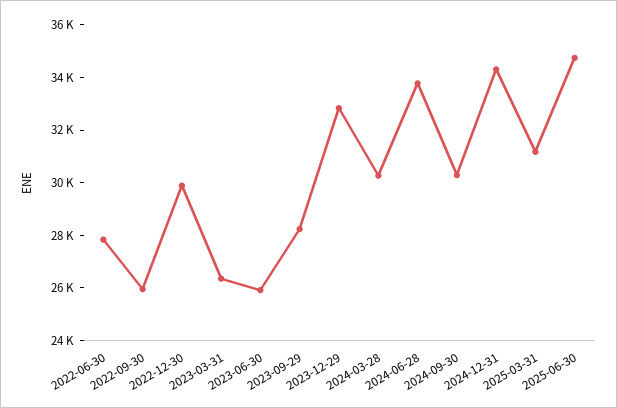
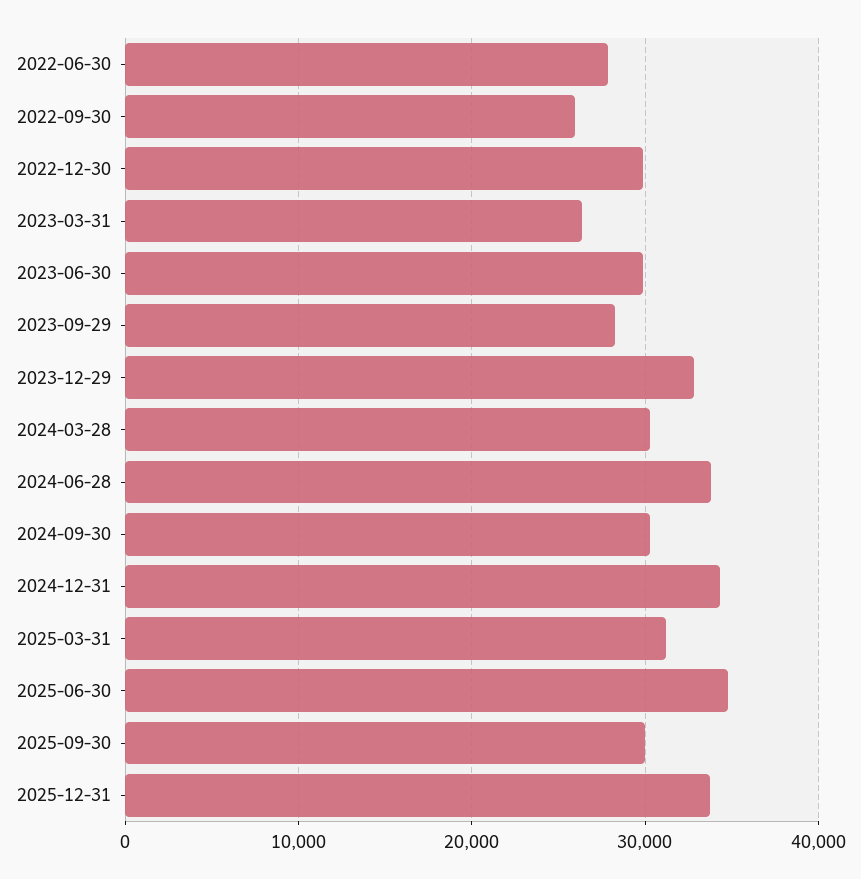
2023-06-30: 26000 -> 30000
2025-09-30: none -> 30000
2025-12-31: none -> 34000

